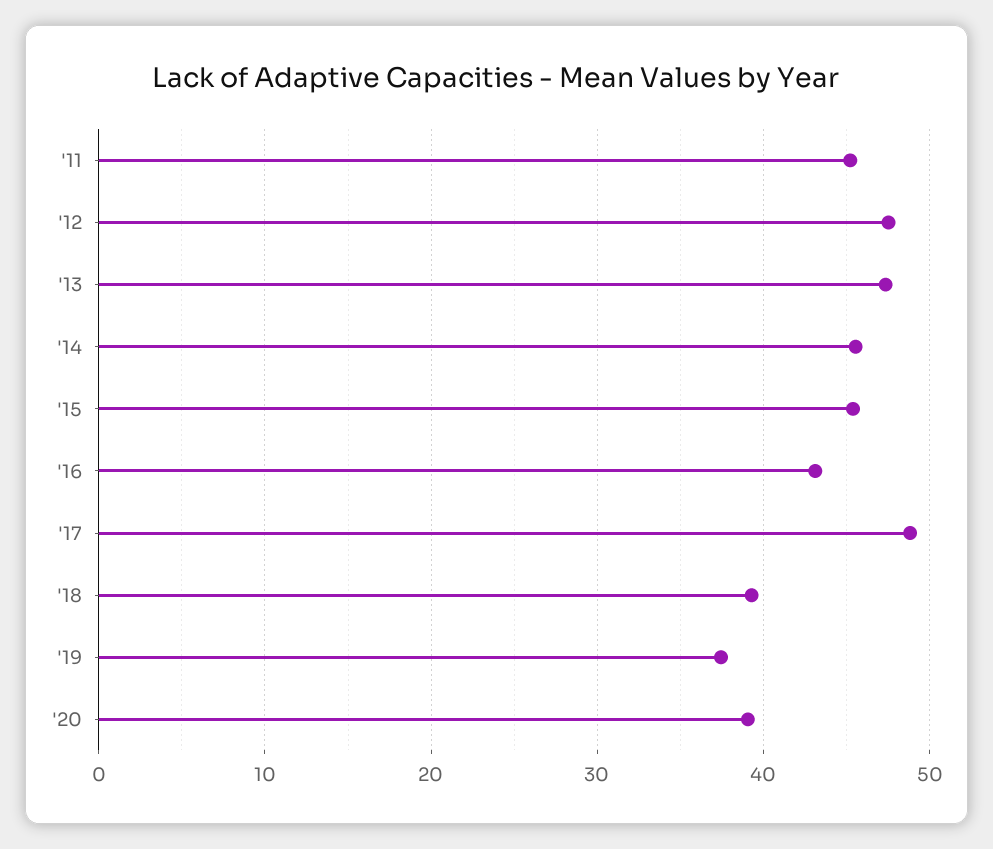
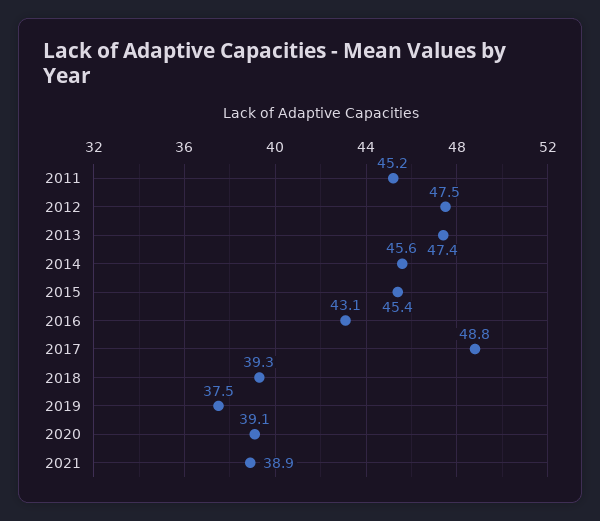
2021: none -> 38.9

